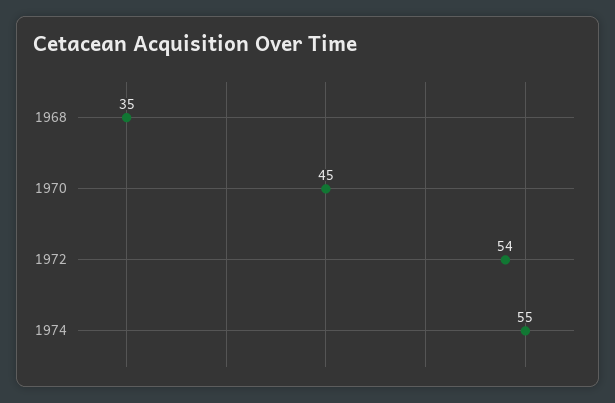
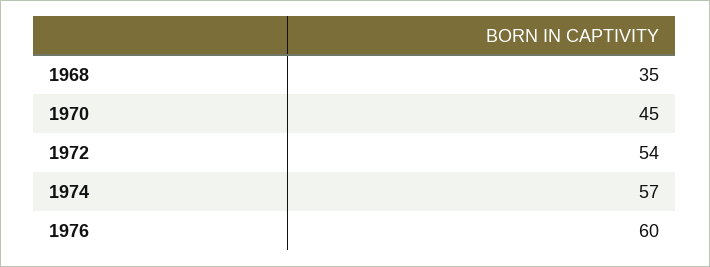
1974: 55 -> 57
1976: none -> 60

